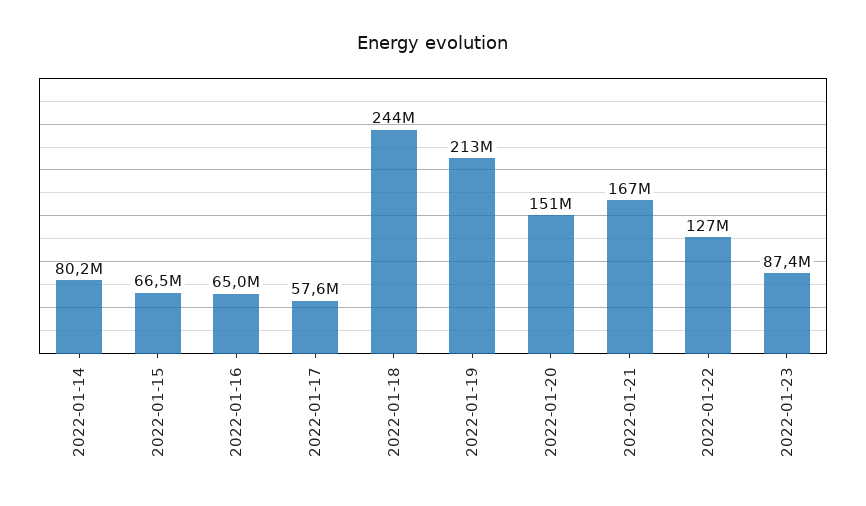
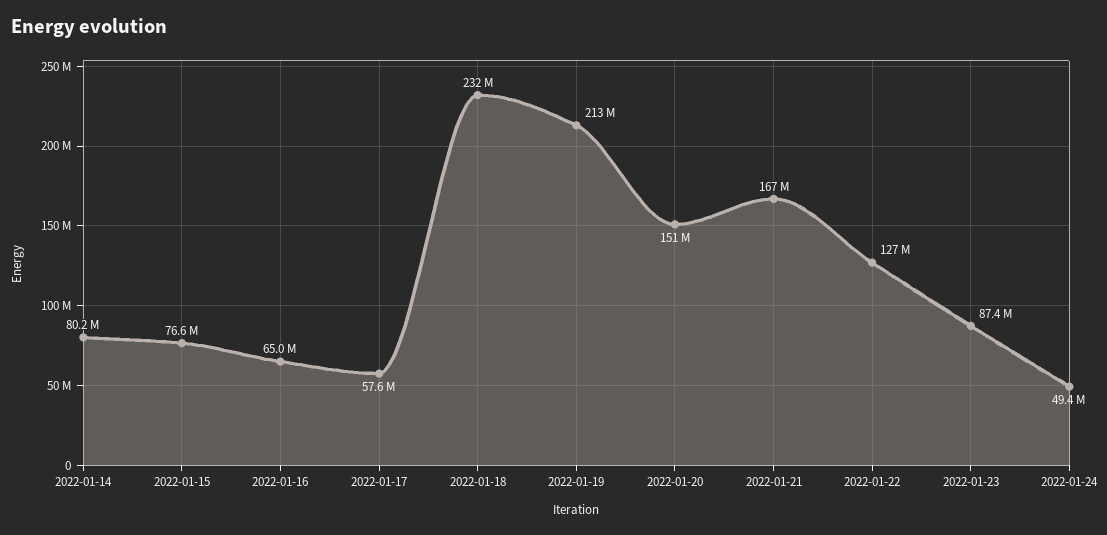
2022-01-15: 66500000 -> 76600000
2022-01-18: 244000000 -> 232000000
2022-01-24: none -> 49400000

